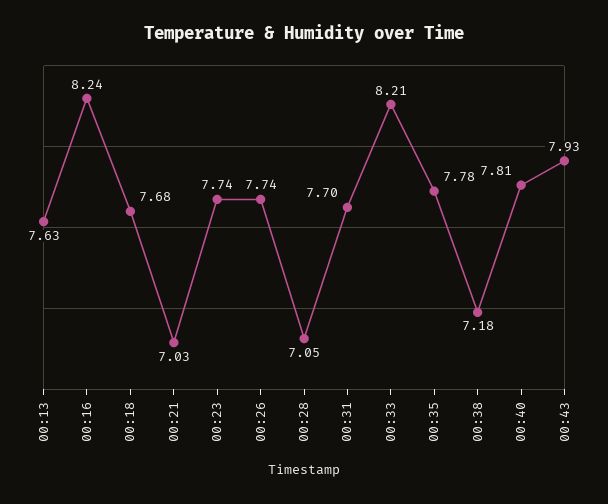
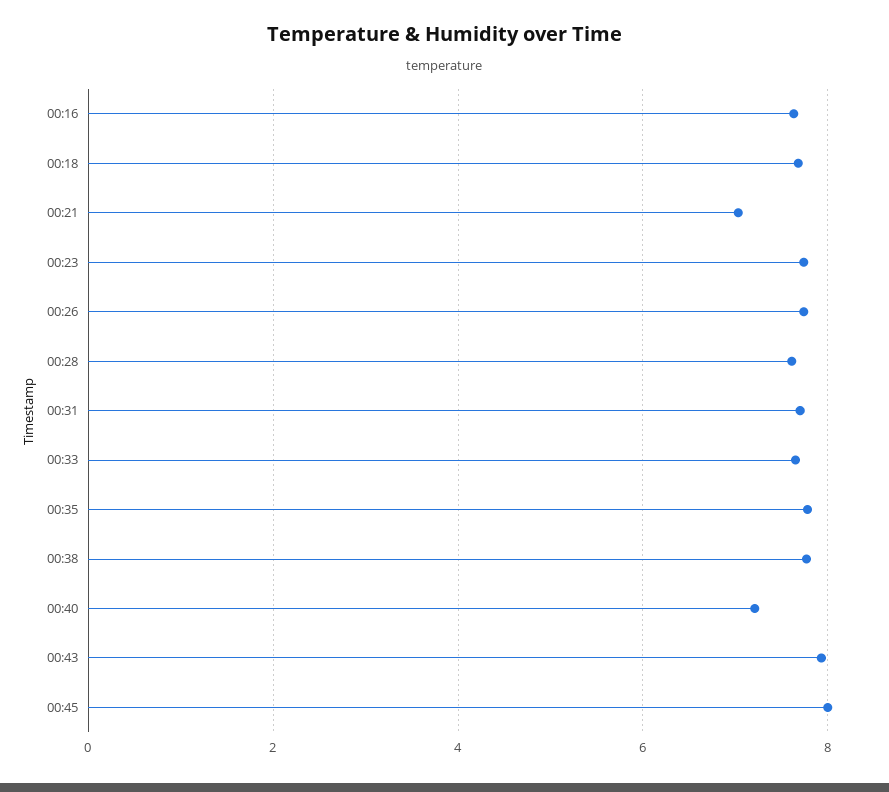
00:13: 7.63 -> none
00:16: 8.24 -> 7.6
00:28: 7.05 -> 7.6
00:33: 8.21 -> 7.6
00:38: 7.18 -> 7.8
00:40: 7.81 -> 7.2
00:45: none -> 8

